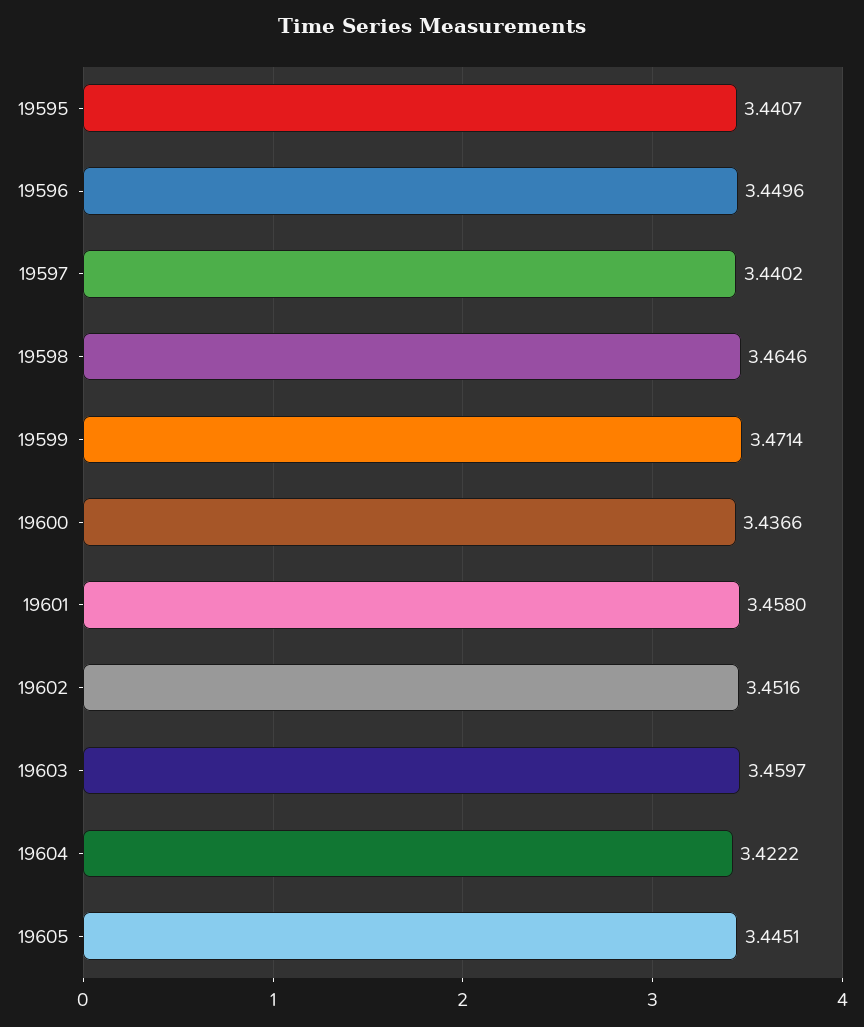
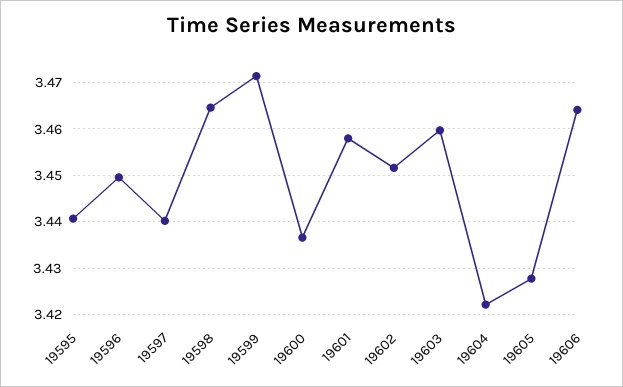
19605: 3.4451 -> 3.428
19606: none -> 3.464

